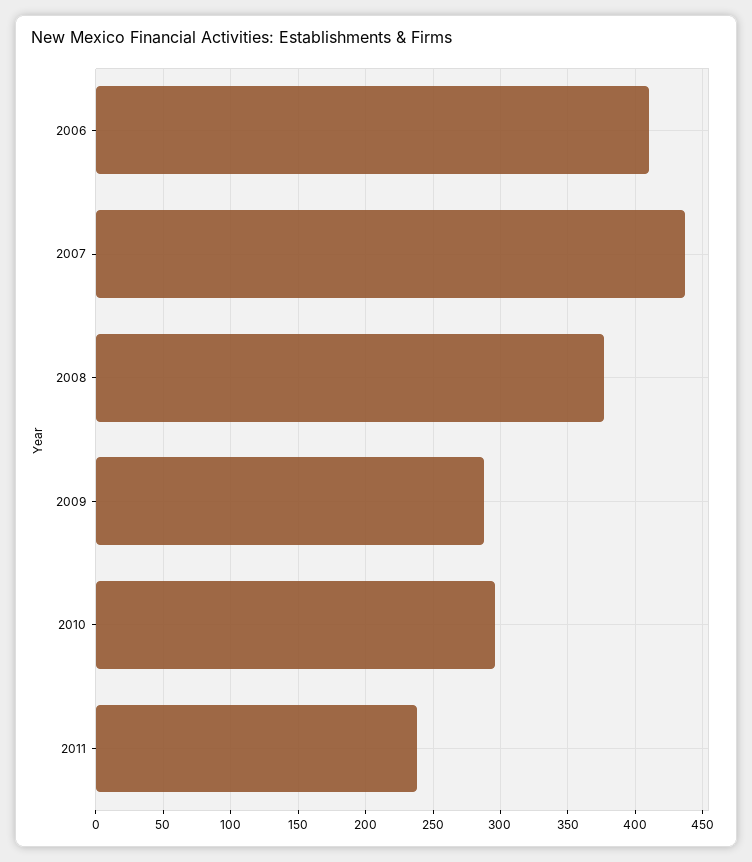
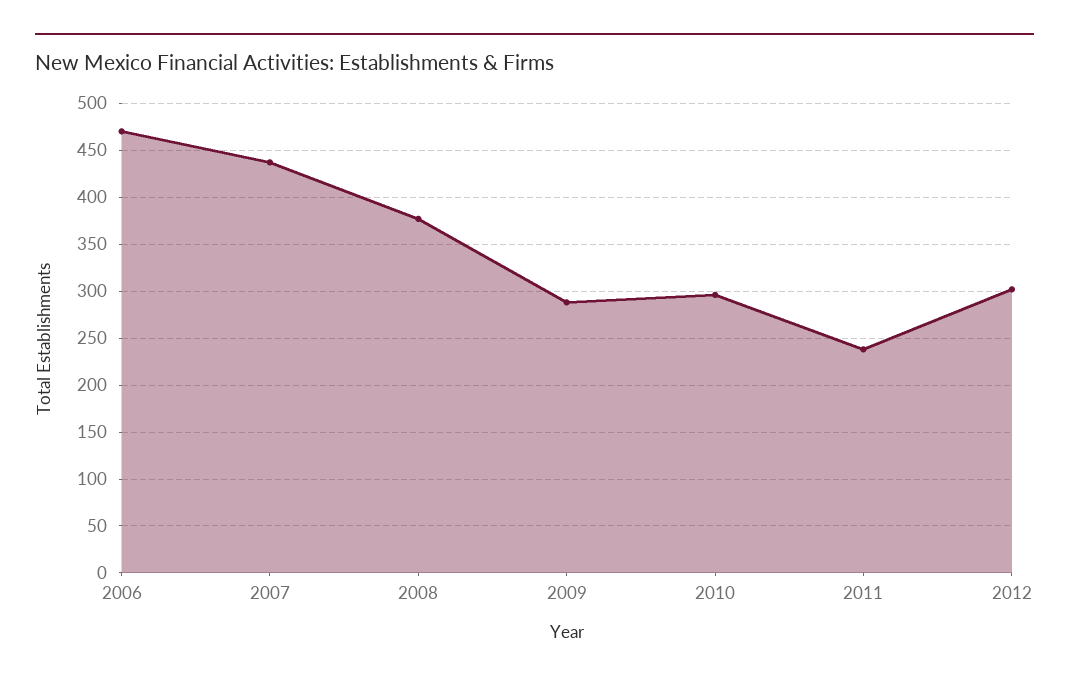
2006: 410 -> 470
2012: none -> 300

